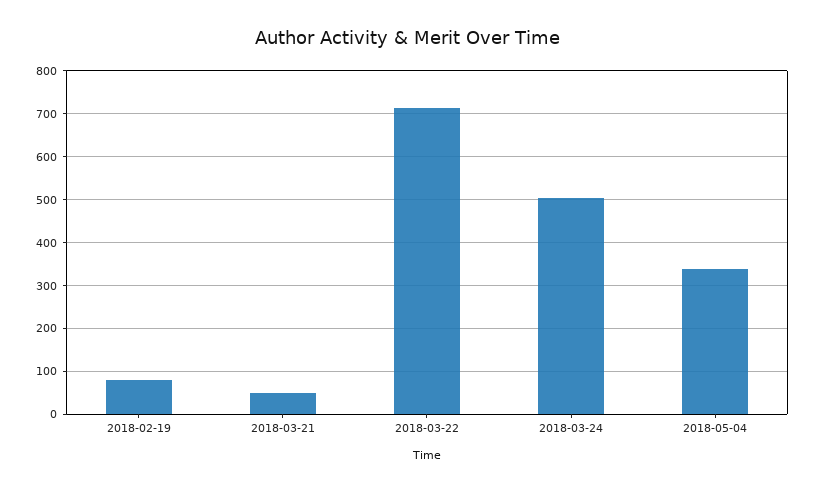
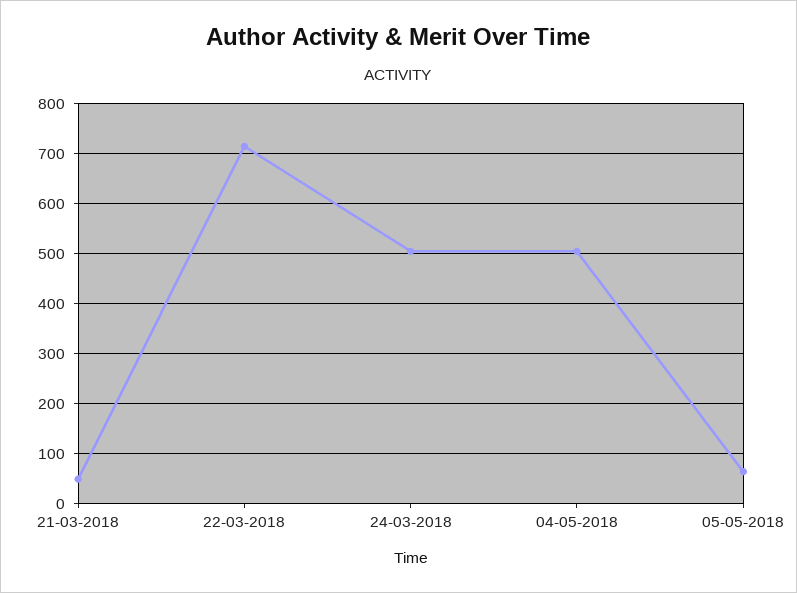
2018-02-19: 80 -> none
2018-05-04: 340 -> 500
05-05-2018: none -> 60

